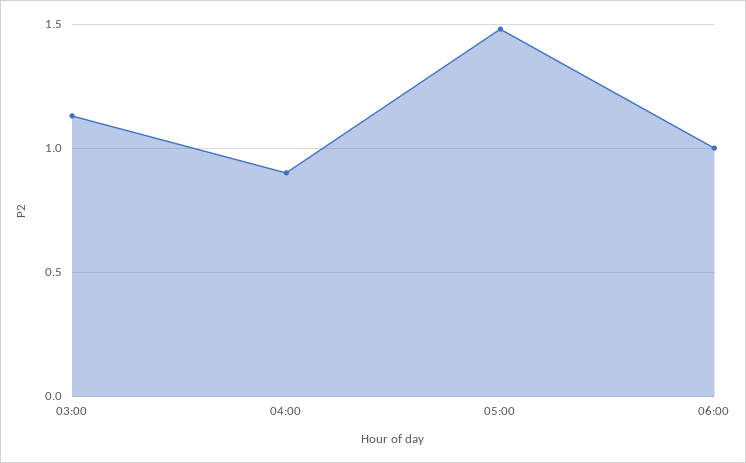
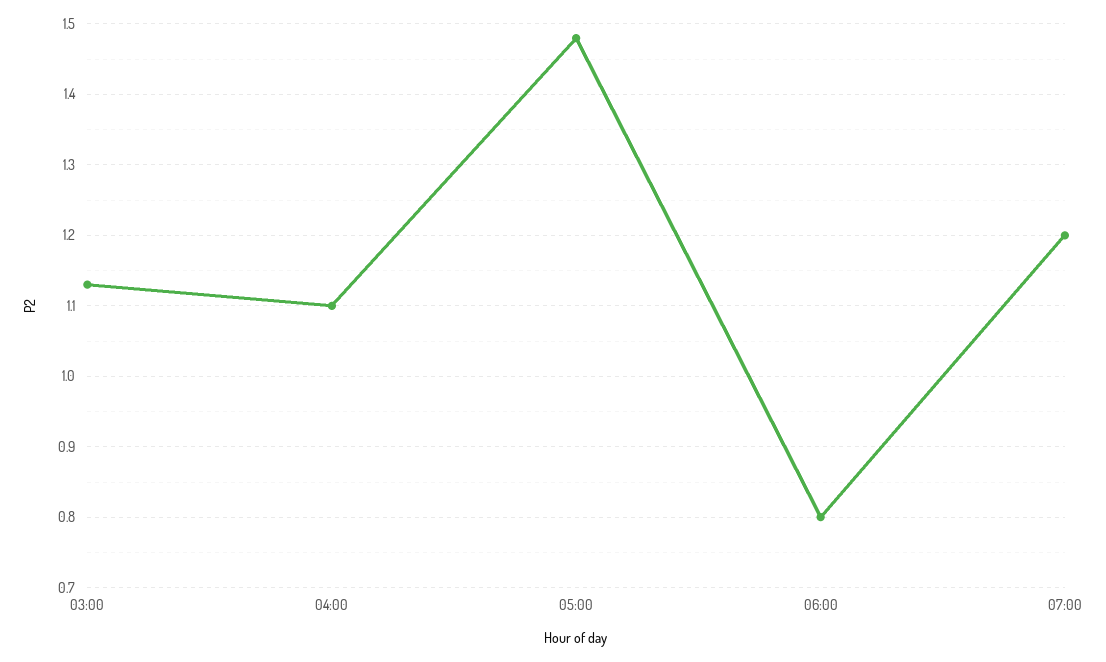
04:00: 0.9 -> 1.1
06:00: 1 -> 0.8
07:00: none -> 1.2

